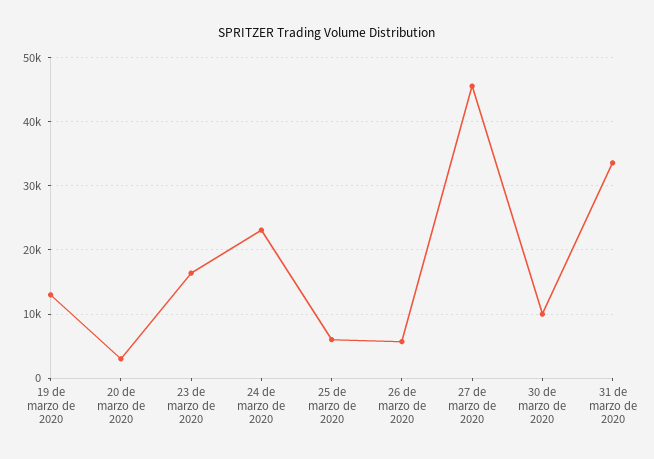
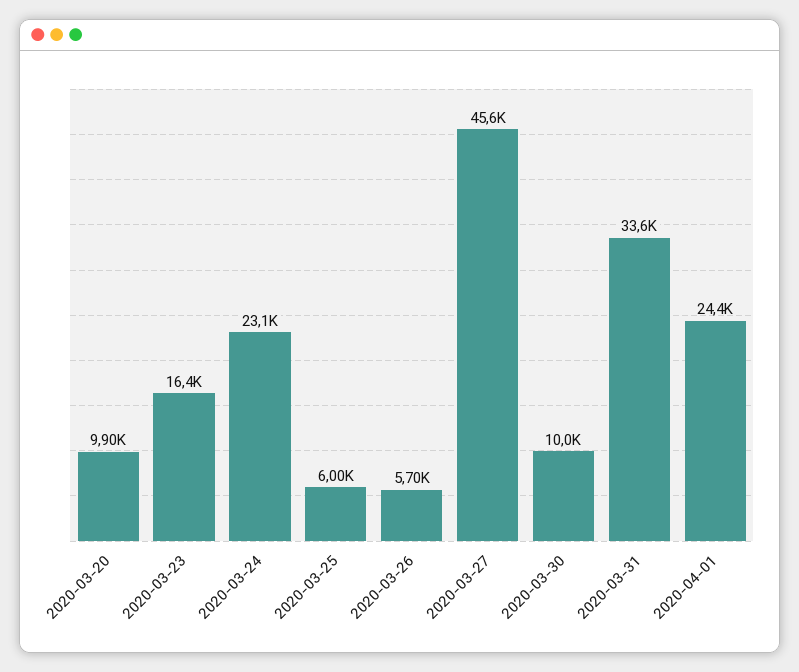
19 de marzo de 2020: 13000 -> none
20 de marzo de 2020: 3000 -> 9900
2020-04-01: none -> 24400

